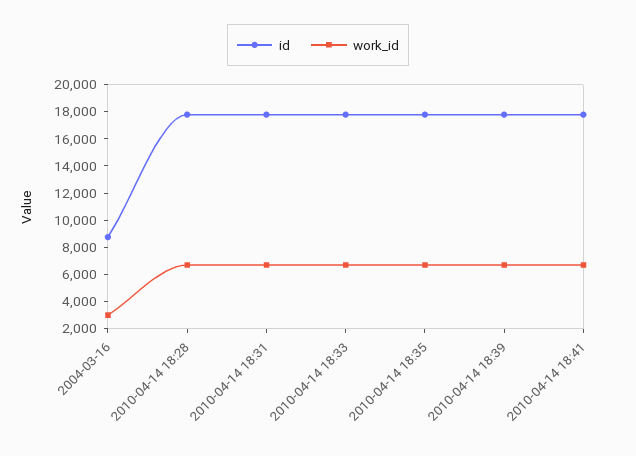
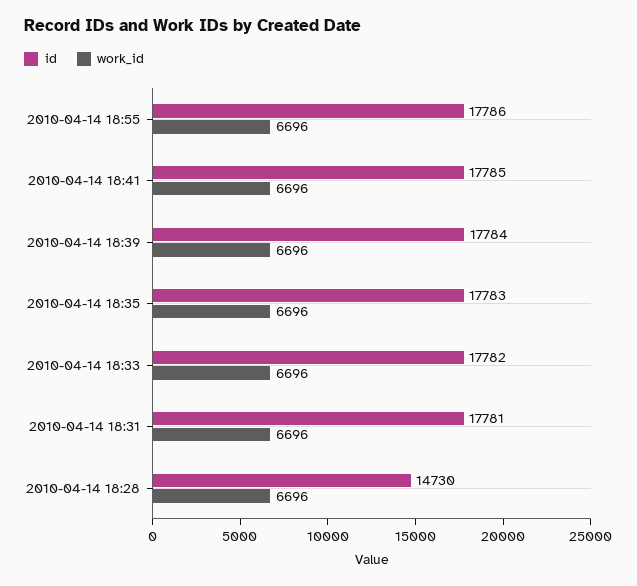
id, 2004-03-16: 9000 -> none
work_id, 2004-03-16: 3000 -> none
id, 2010-04-14 18:28: 18000 -> 14730
id, 2010-04-14 18:55: none -> 17786
work_id, 2010-04-14 18:55: none -> 6696

